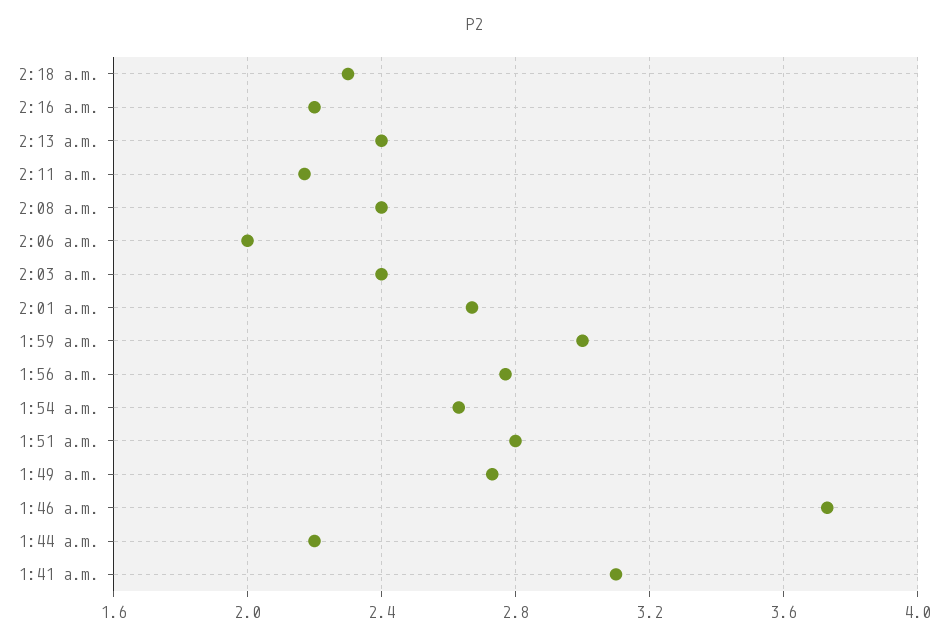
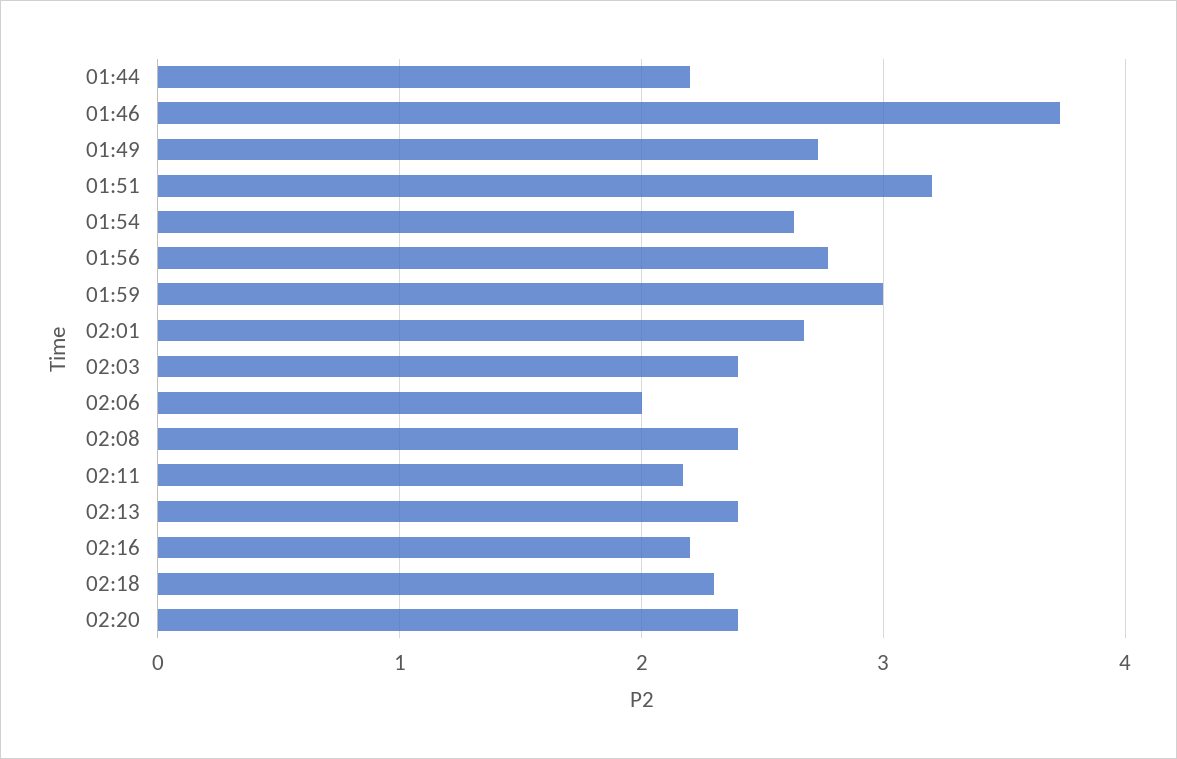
1:51 a.m.: 2.8 -> 3.2
1:41 a.m.: 3.1 -> none
02:20: none -> 2.4

